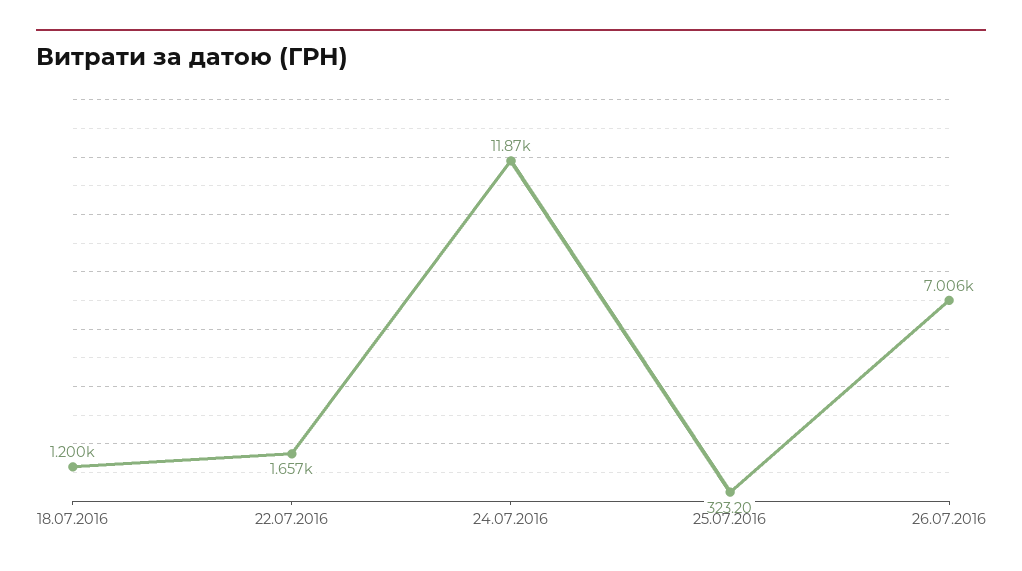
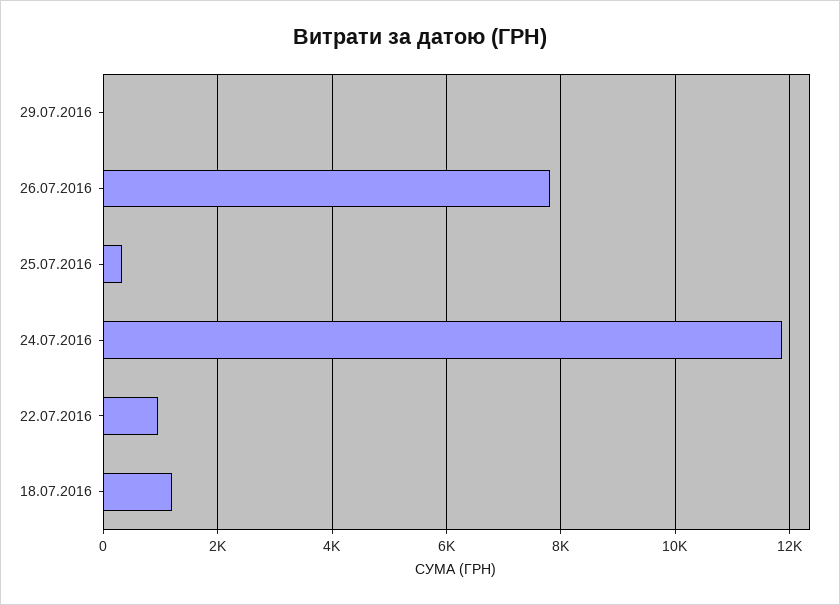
22.07.2016: 1657 -> 1000
26.07.2016: 7006 -> 7800
29.07.2016: none -> 0

